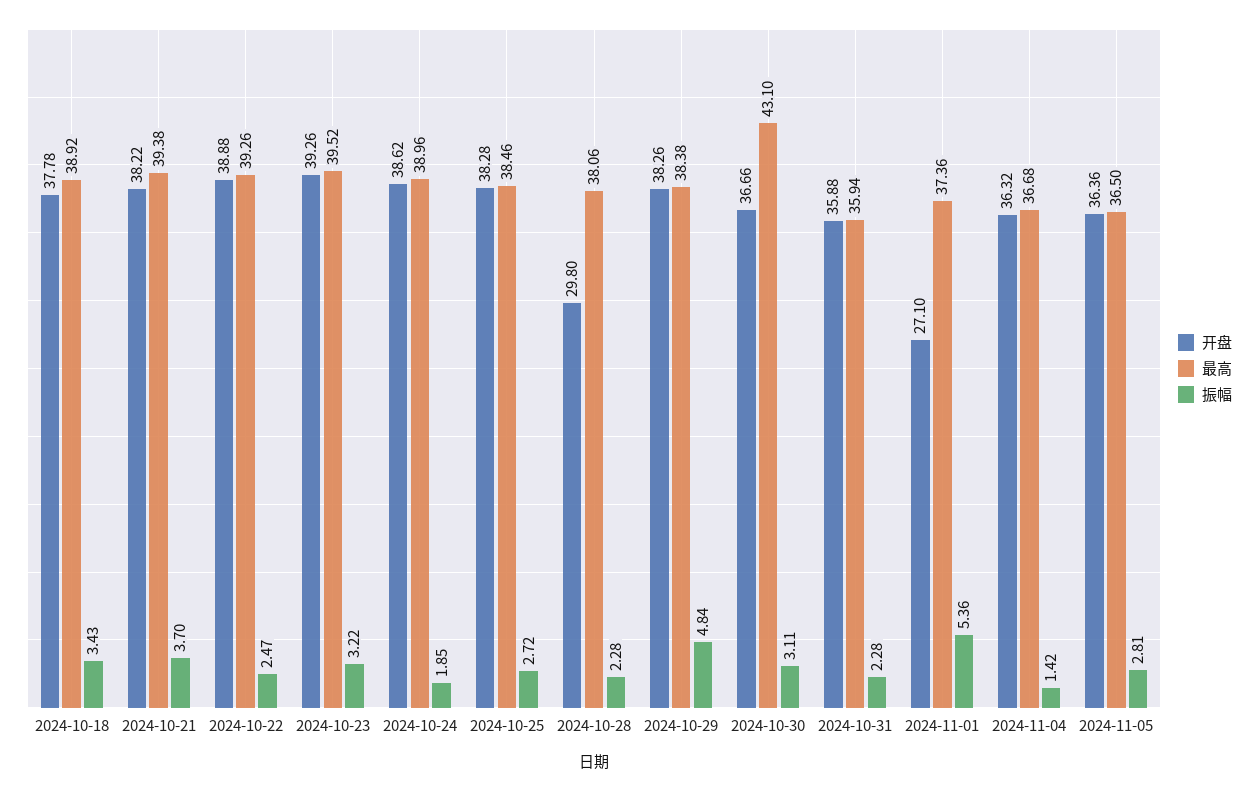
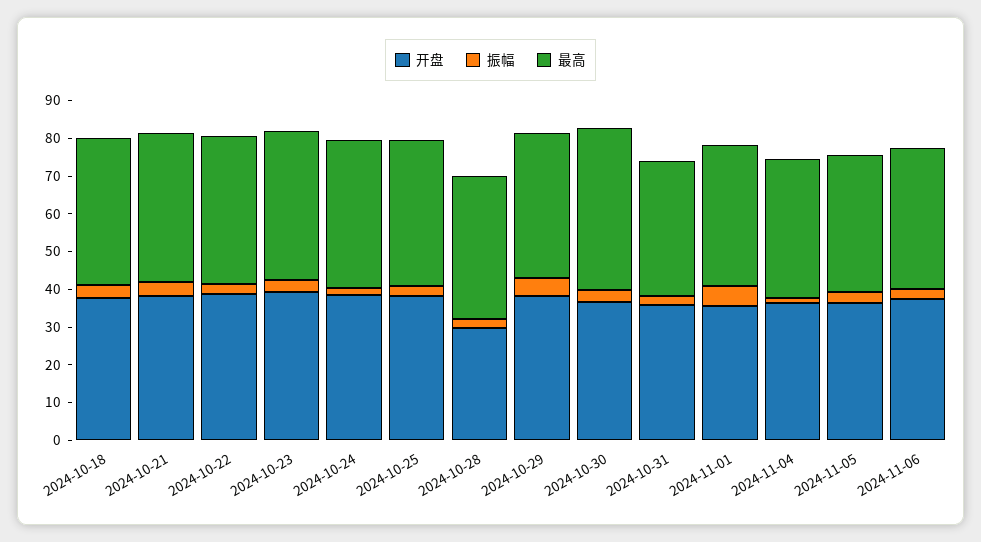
开盘, 2024-11-01: 27.1 -> 35
开盘, 2024-11-06: none -> 37.5
振幅, 2024-11-06: none -> 2.5
最高, 2024-11-06: none -> 37.5

